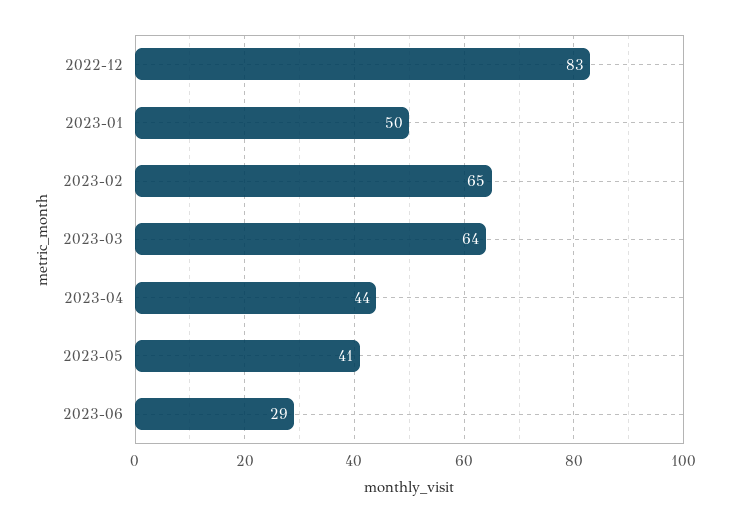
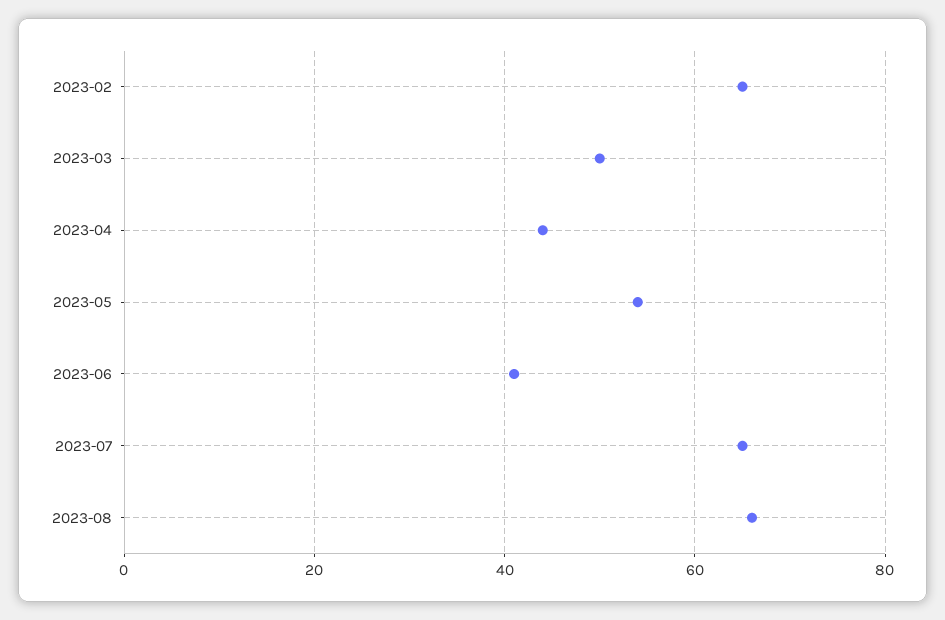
2022-12: 83 -> none
2023-01: 50 -> none
2023-03: 64 -> 50
2023-05: 41 -> 55
2023-06: 29 -> 40
2023-07: none -> 65
2023-08: none -> 65

